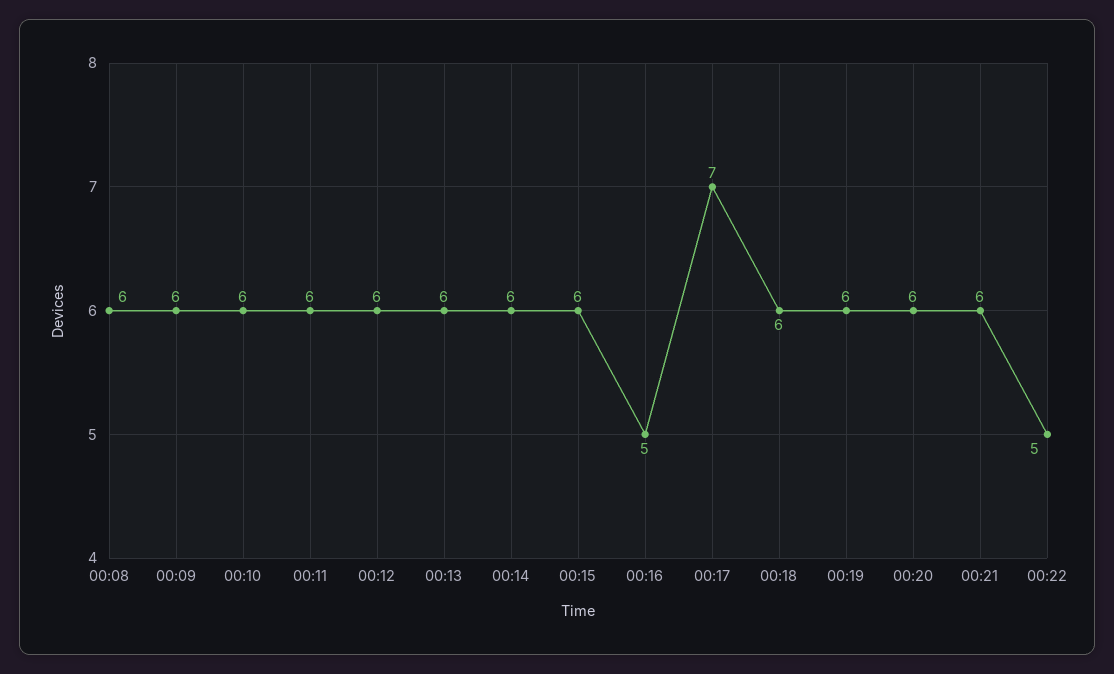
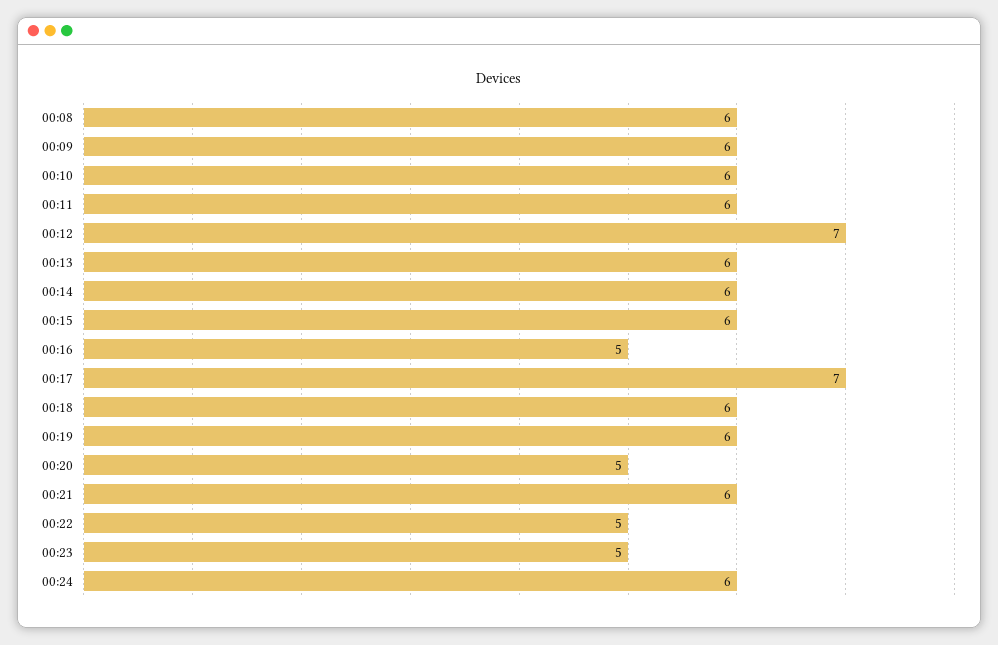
00:12: 6 -> 7
00:20: 6 -> 5
00:23: none -> 5
00:24: none -> 6

